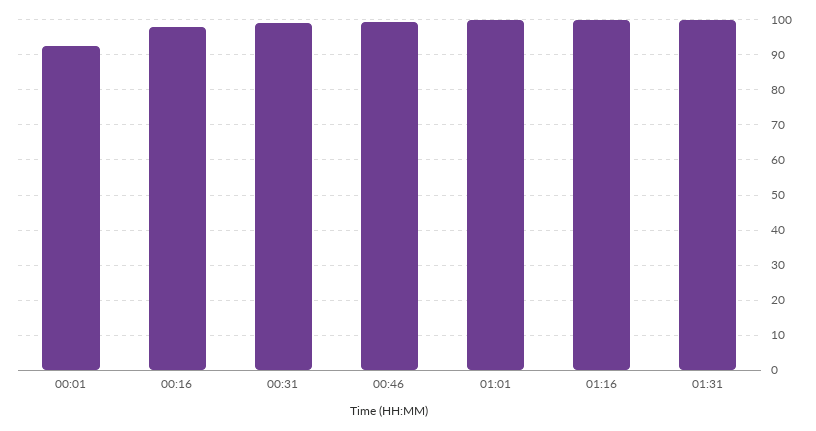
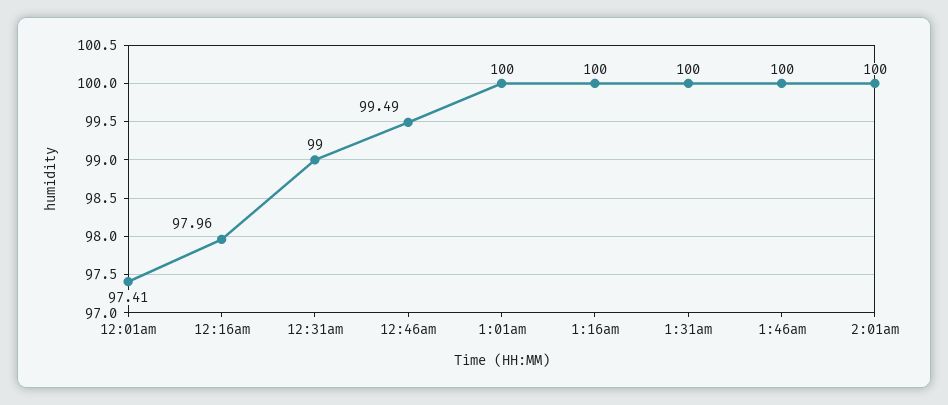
00:01: 92 -> 97.41
1:46am: none -> 100
2:01am: none -> 100

